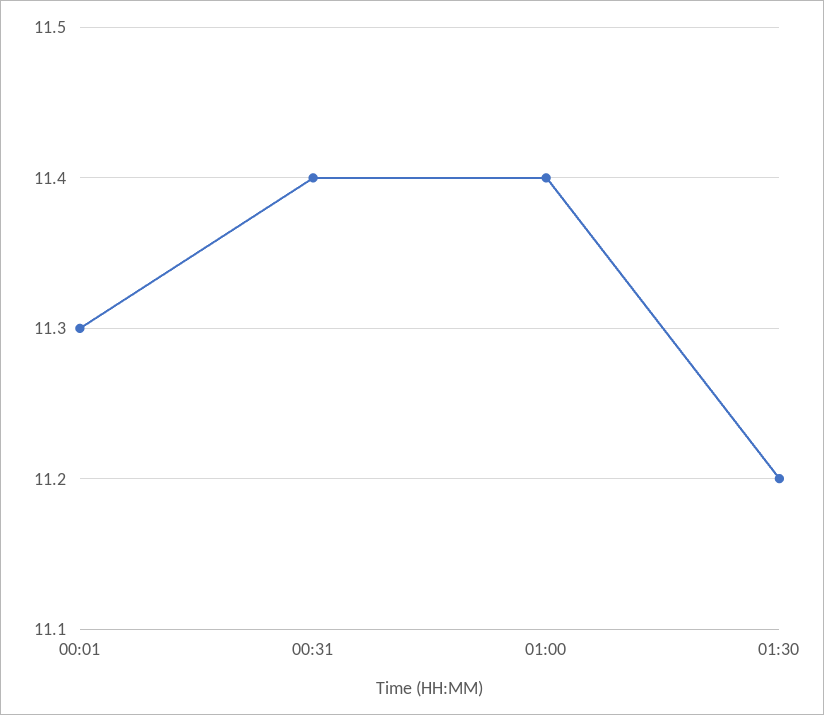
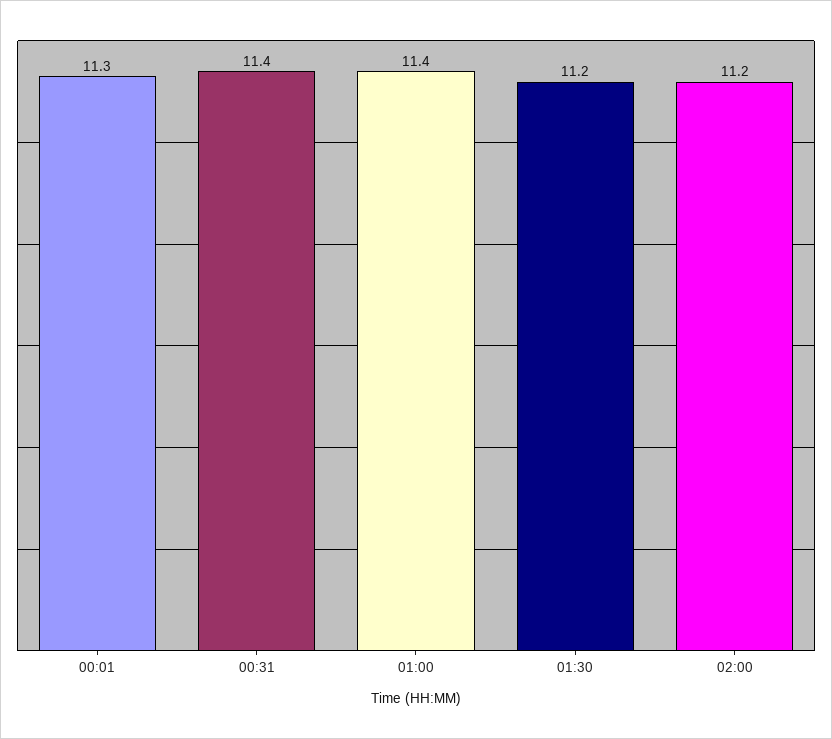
02:00: none -> 11.2

